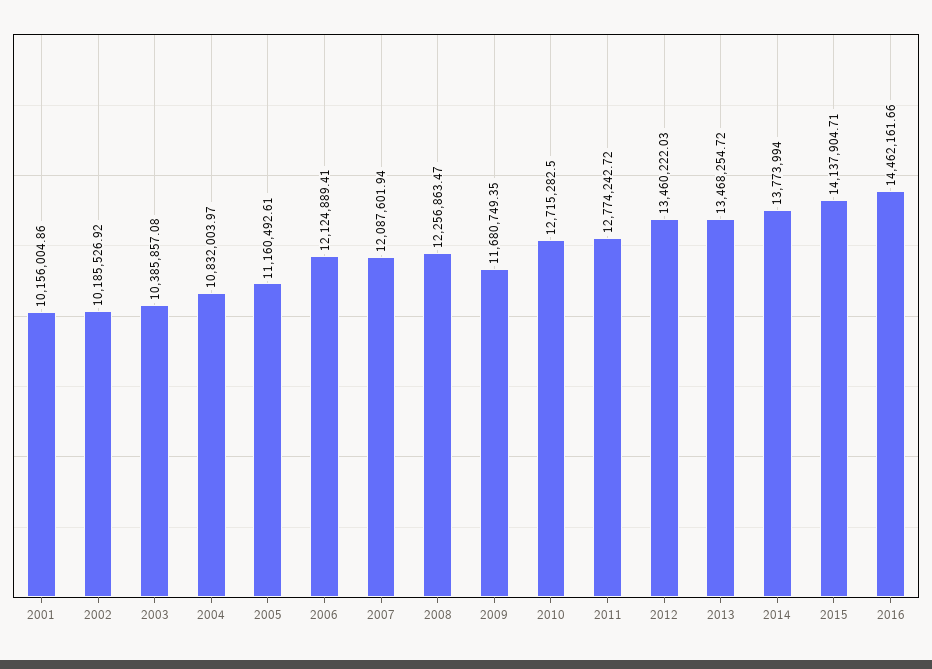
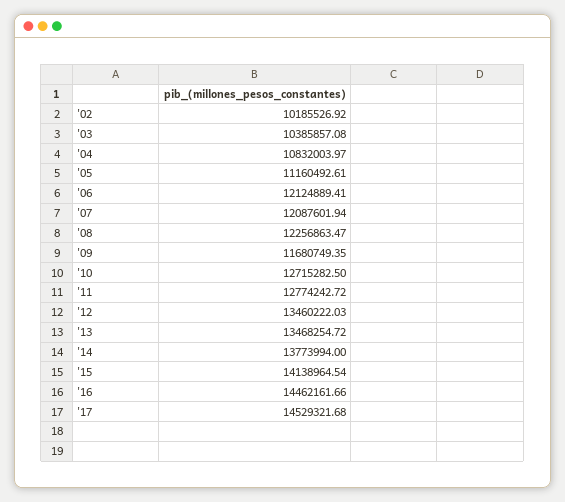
2001: 10156004.86 -> none
2015: 14137904.71 -> 14138964.54
'17: none -> 14529321.68

